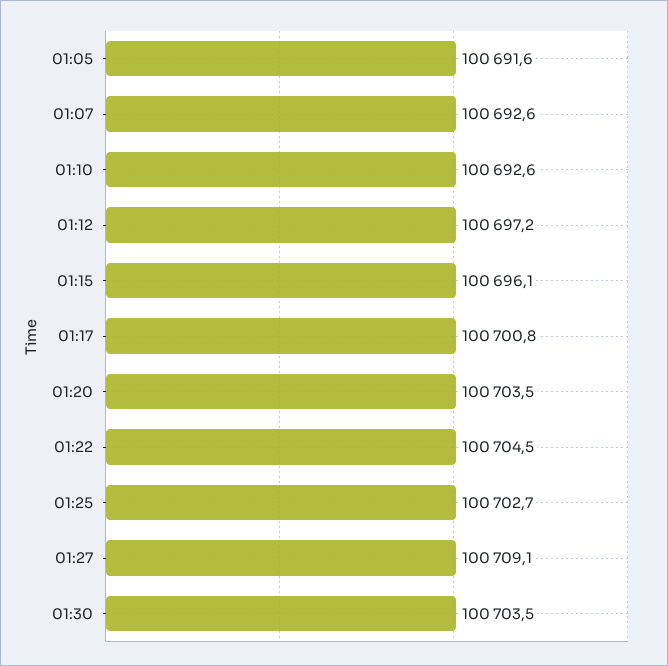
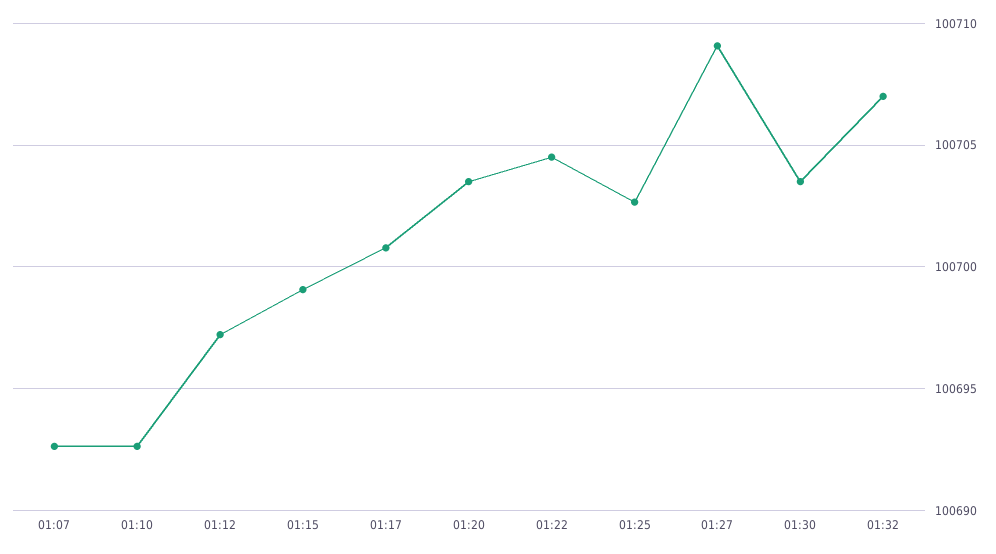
01:05: 100691.6 -> none
01:15: 100696.1 -> 100699
01:32: none -> 100707

